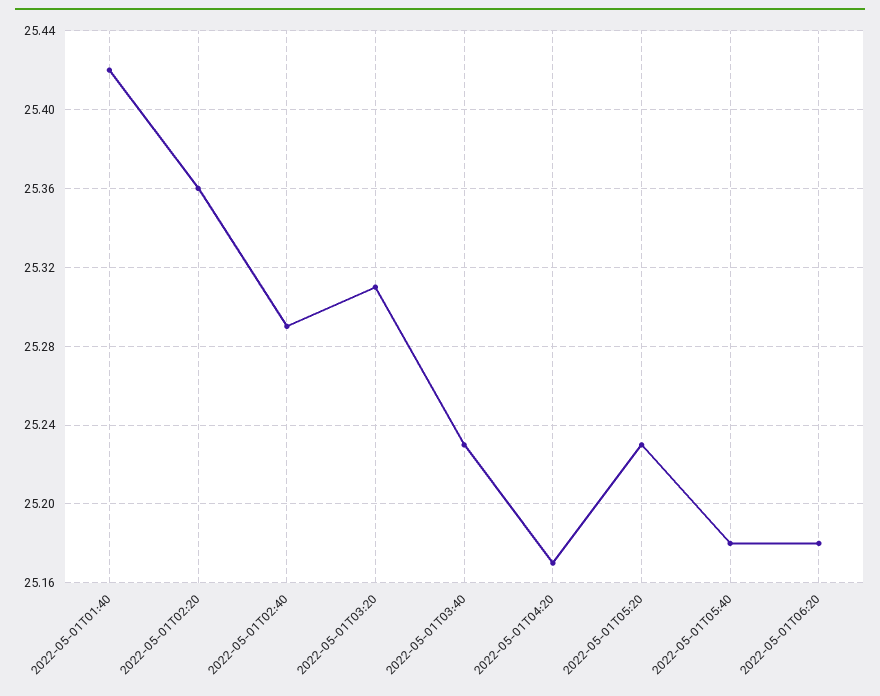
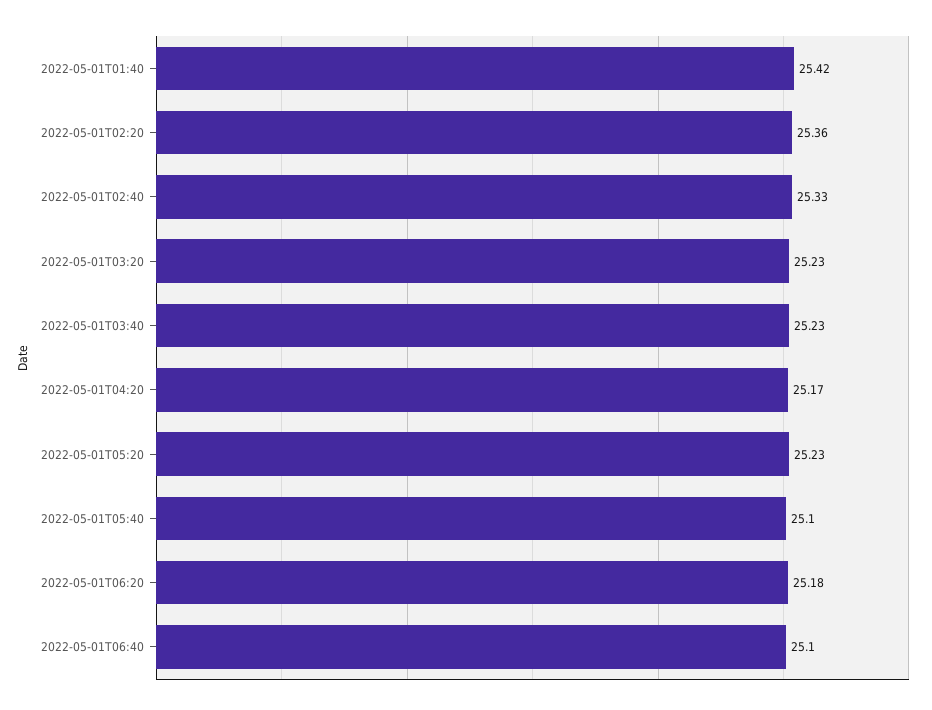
2022-05-01T02:40: 25.29 -> 25.33
2022-05-01T03:20: 25.31 -> 25.23
2022-05-01T05:40: 25.18 -> 25.1
2022-05-01T06:40: none -> 25.1

